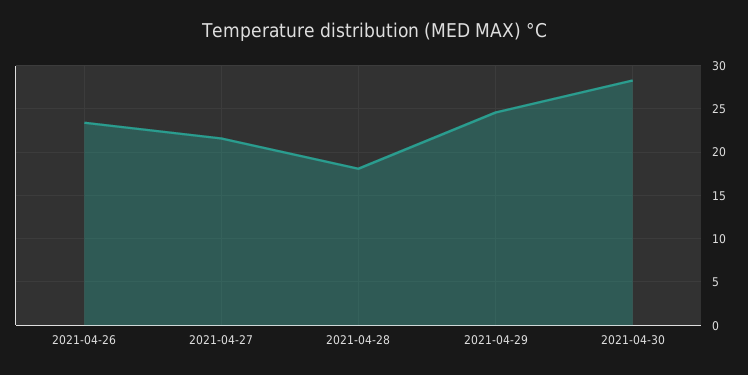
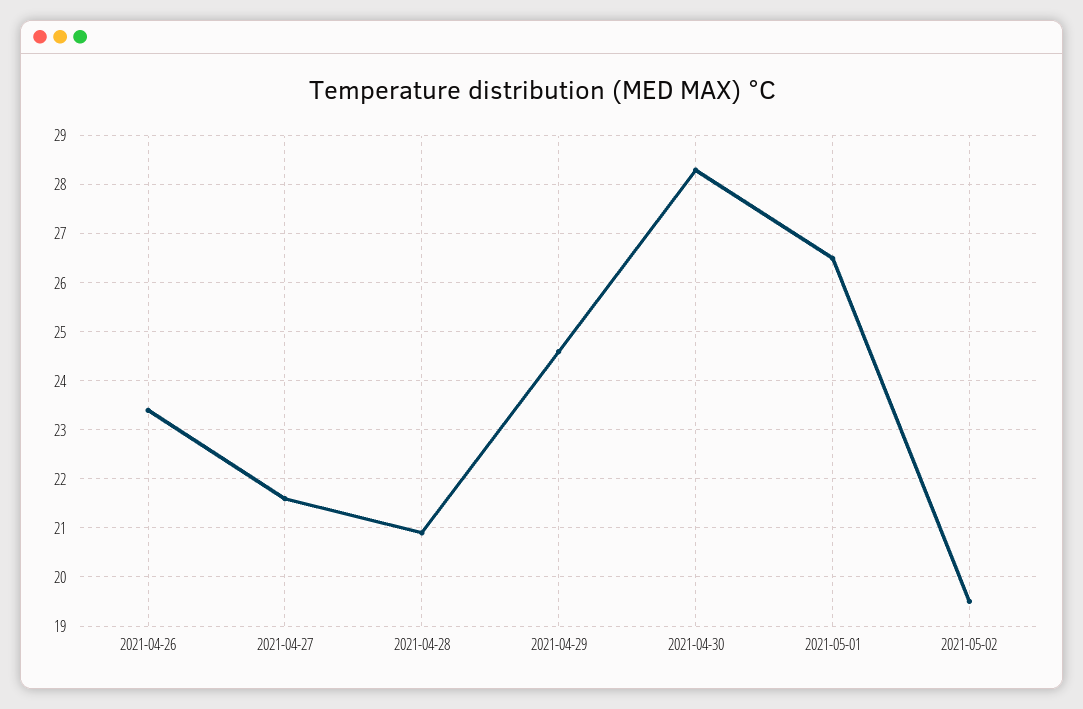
2021-04-28: 18 -> 21
2021-05-01: none -> 26.5
2021-05-02: none -> 19.5

